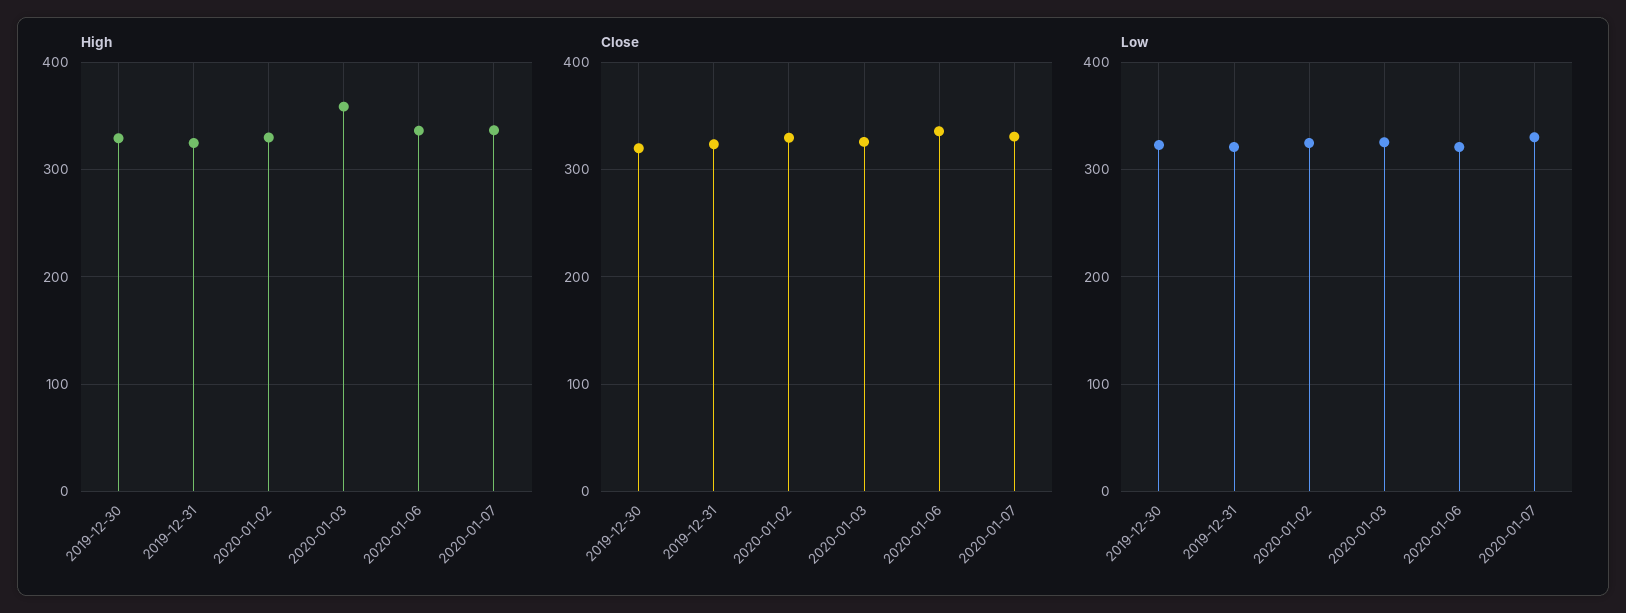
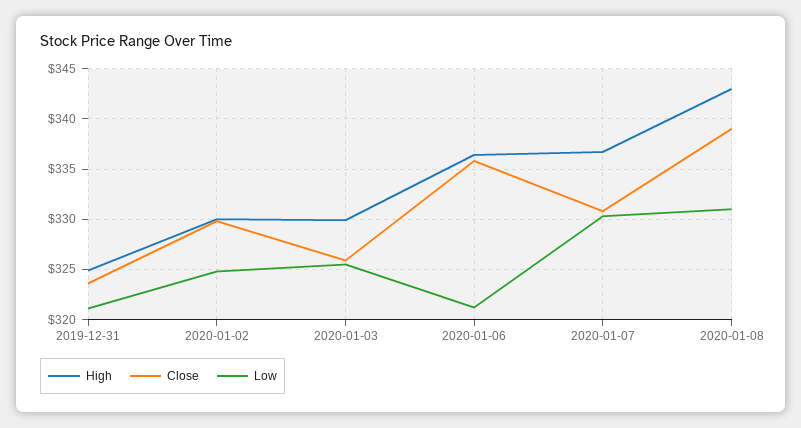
High, 2019-12-30: 330 -> none
High, 2020-01-03: 360 -> 330
Close, 2019-12-30: 320 -> none
Low, 2019-12-30: 320 -> none
High, 2020-01-08: none -> 343
Close, 2020-01-08: none -> 339
Low, 2020-01-08: none -> 331

